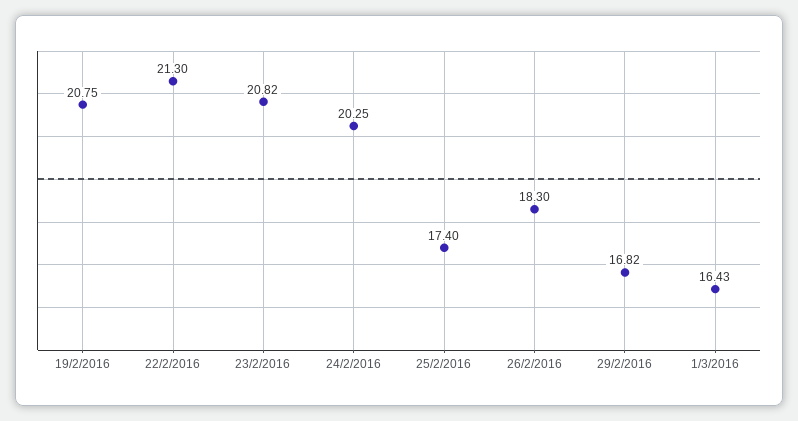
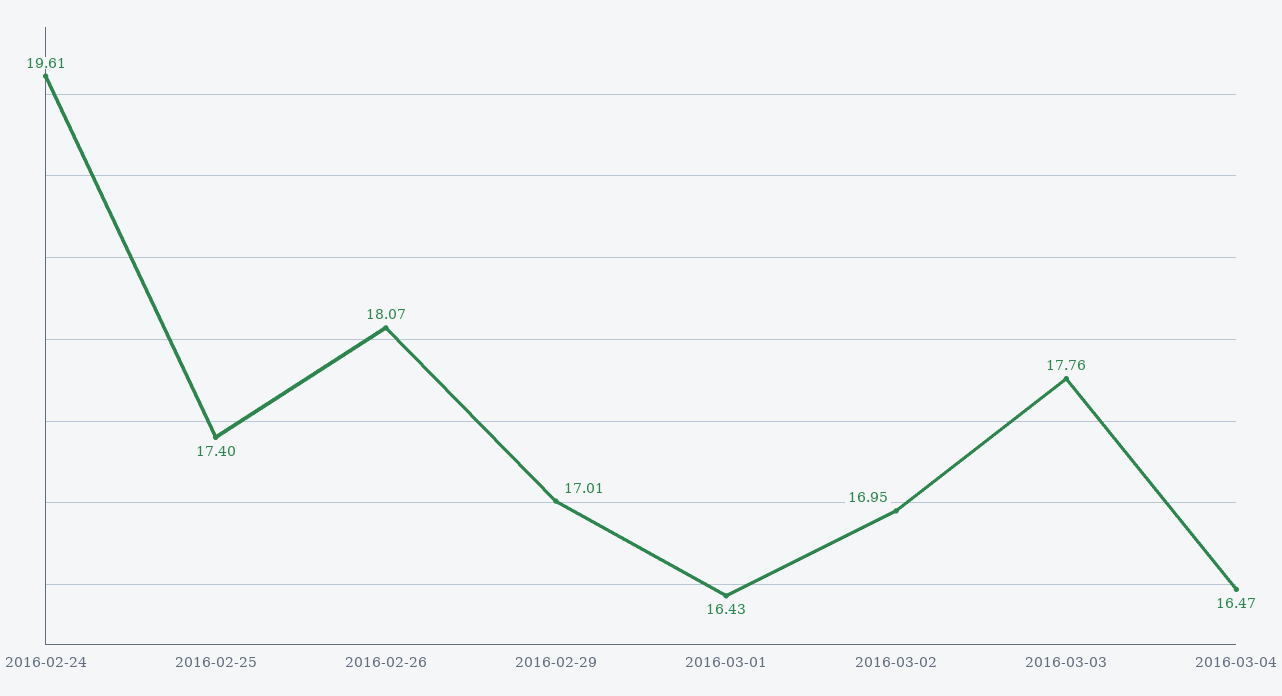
19/2/2016: 20.75 -> none
22/2/2016: 21.3 -> none
23/2/2016: 20.82 -> none
24/2/2016: 20.25 -> 19.61
26/2/2016: 18.3 -> 18.07
29/2/2016: 16.82 -> 17.01
2016-03-02: none -> 16.95
2016-03-03: none -> 17.76
2016-03-04: none -> 16.47

